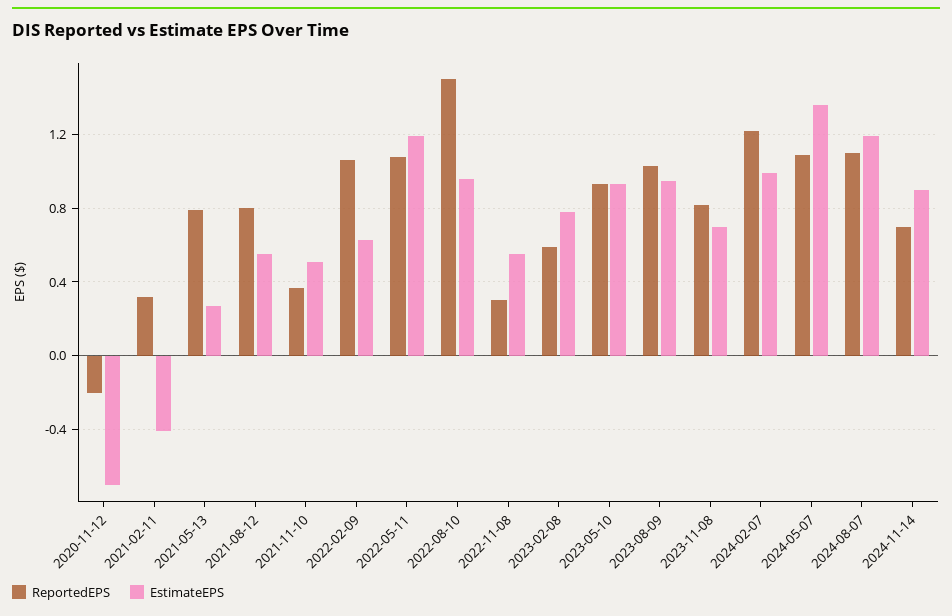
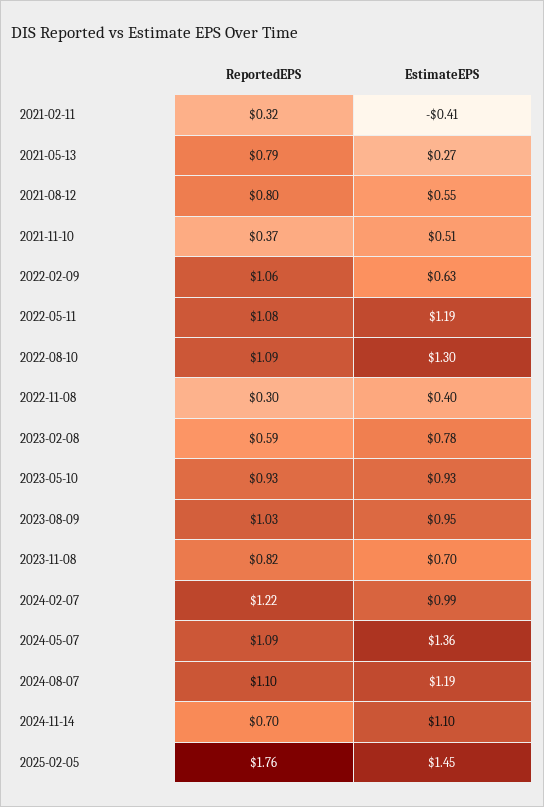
ReportedEPS, 2020-11-12: -0.2 -> none
EstimateEPS, 2020-11-12: -0.7 -> none
ReportedEPS, 2022-08-10: 1.5 -> 1.09
EstimateEPS, 2022-08-10: 0.95 -> 1.3
EstimateEPS, 2022-11-08: 0.55 -> 0.4
EstimateEPS, 2024-11-14: 0.9 -> 1.1
ReportedEPS, 2025-02-05: none -> 1.76
EstimateEPS, 2025-02-05: none -> 1.45

